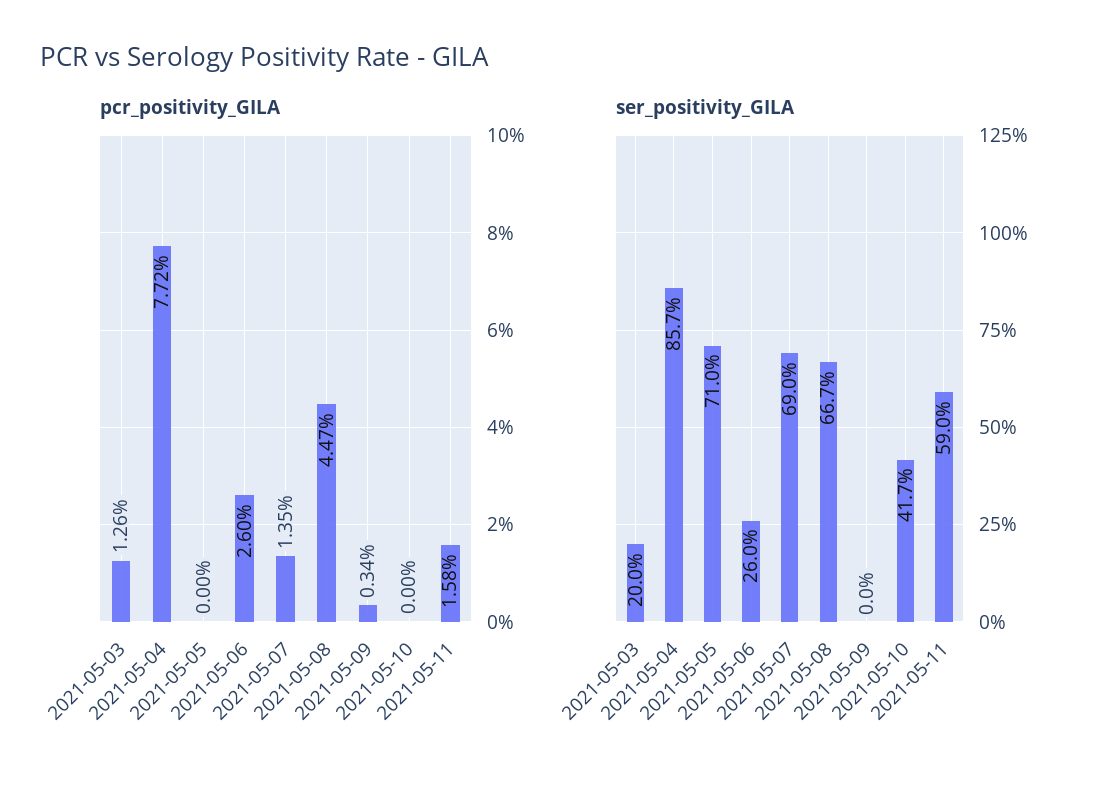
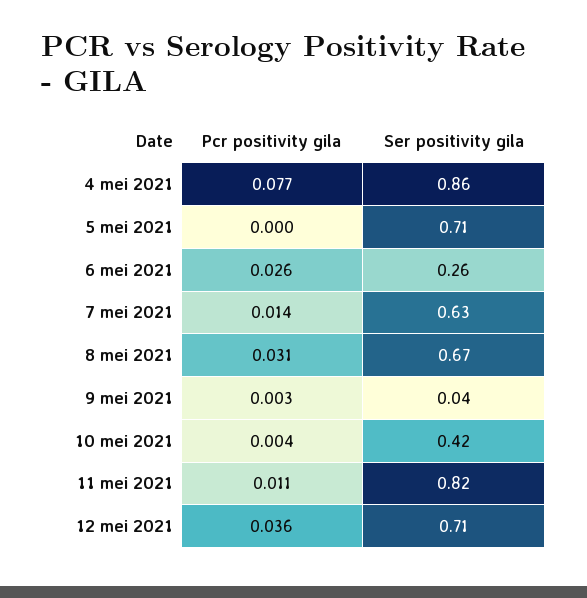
pcr_positivity_GILA, 2021-05-03: 0.0126 -> none
pcr_positivity_GILA, 2021-05-08: 0.0447 -> 0.031
pcr_positivity_GILA, 2021-05-10: 0 -> 0.004
pcr_positivity_GILA, 2021-05-11: 0.0158 -> 0.011
ser_positivity_GILA, 2021-05-03: 0.2 -> none
ser_positivity_GILA, 2021-05-07: 0.69 -> 0.63
ser_positivity_GILA, 2021-05-09: 0 -> 0.04
ser_positivity_GILA, 2021-05-11: 0.59 -> 0.82
pcr_positivity_GILA, 12 mei 2021: none -> 0.036
ser_positivity_GILA, 12 mei 2021: none -> 0.71

